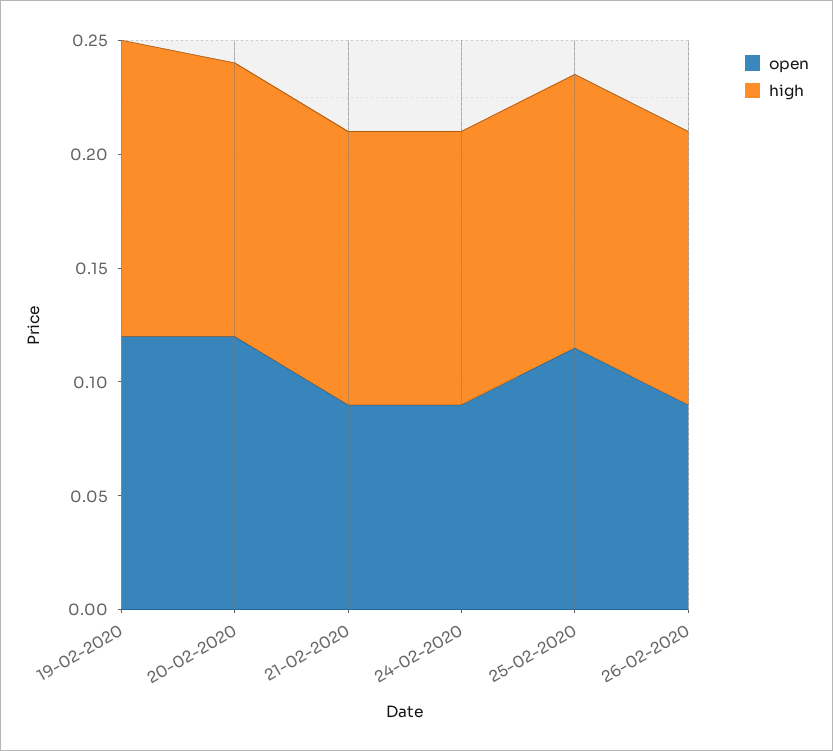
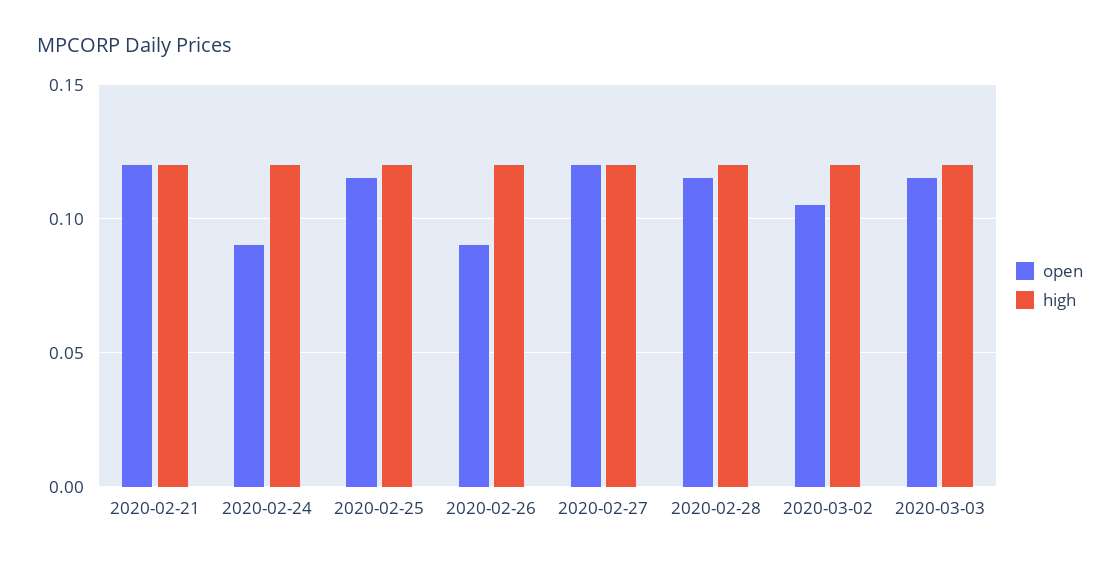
open, 19-02-2020: 0.12 -> none
high, 19-02-2020: 0.13 -> none
open, 20-02-2020: 0.12 -> none
high, 20-02-2020: 0.12 -> none
open, 21-02-2020: 0.09 -> 0.12
open, 2020-02-27: none -> 0.12
high, 2020-02-27: none -> 0.12
open, 2020-02-28: none -> 0.115
high, 2020-02-28: none -> 0.12
open, 2020-03-02: none -> 0.105
high, 2020-03-02: none -> 0.12
open, 2020-03-03: none -> 0.115
high, 2020-03-03: none -> 0.12

